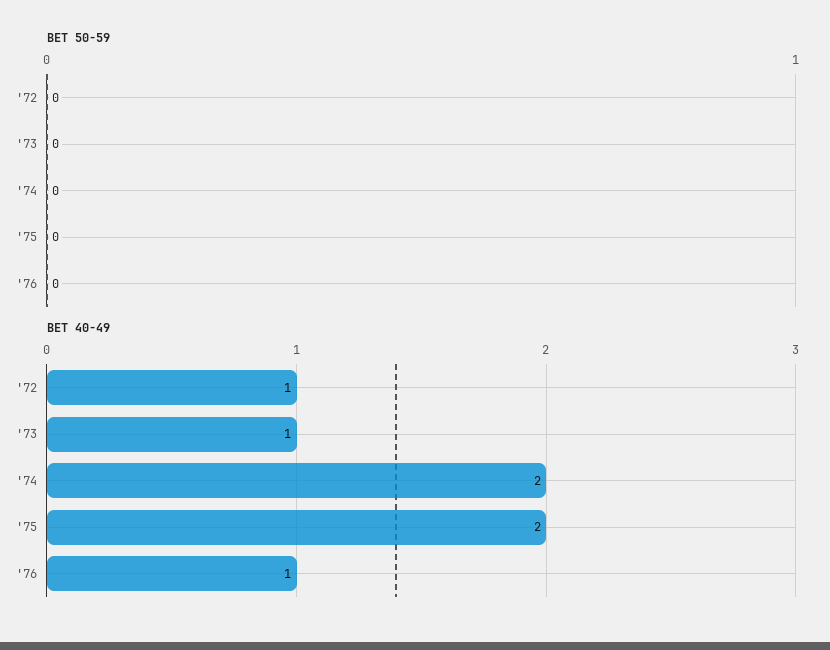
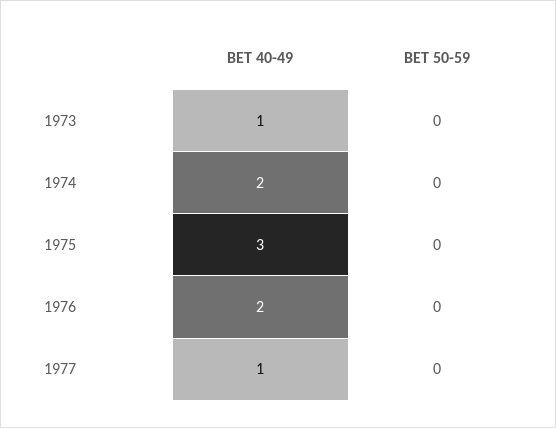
BET 50-59, '72: 0 -> none
BET 40-49, '72: 1 -> none
BET 40-49, '75: 2 -> 3
BET 40-49, '76: 1 -> 2
BET 40-49, 1977: none -> 1
BET 50-59, 1977: none -> 0

